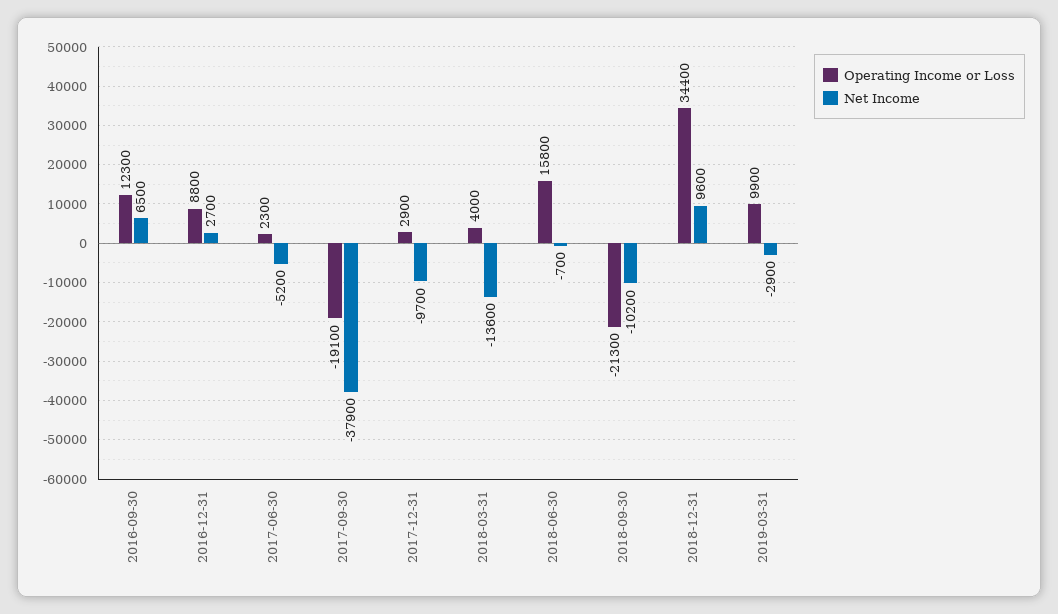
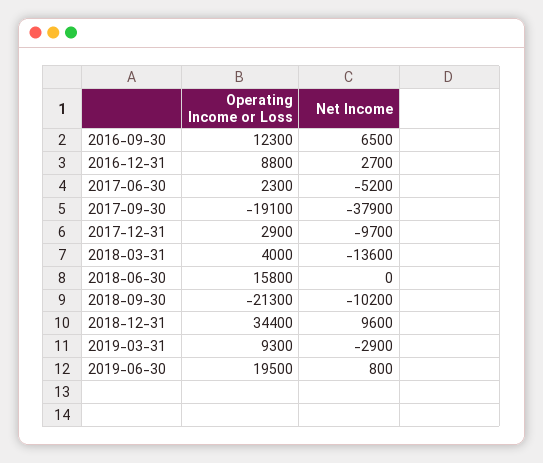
Net Income, 2018-06-30: -700 -> 0
Operating Income or Loss, 2019-03-31: 9900 -> 9300
Operating Income or Loss, 2019-06-30: none -> 19500
Net Income, 2019-06-30: none -> 800

